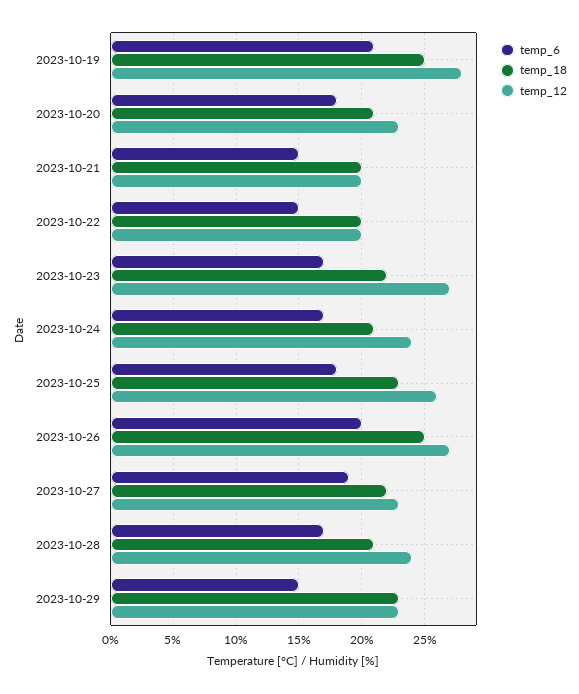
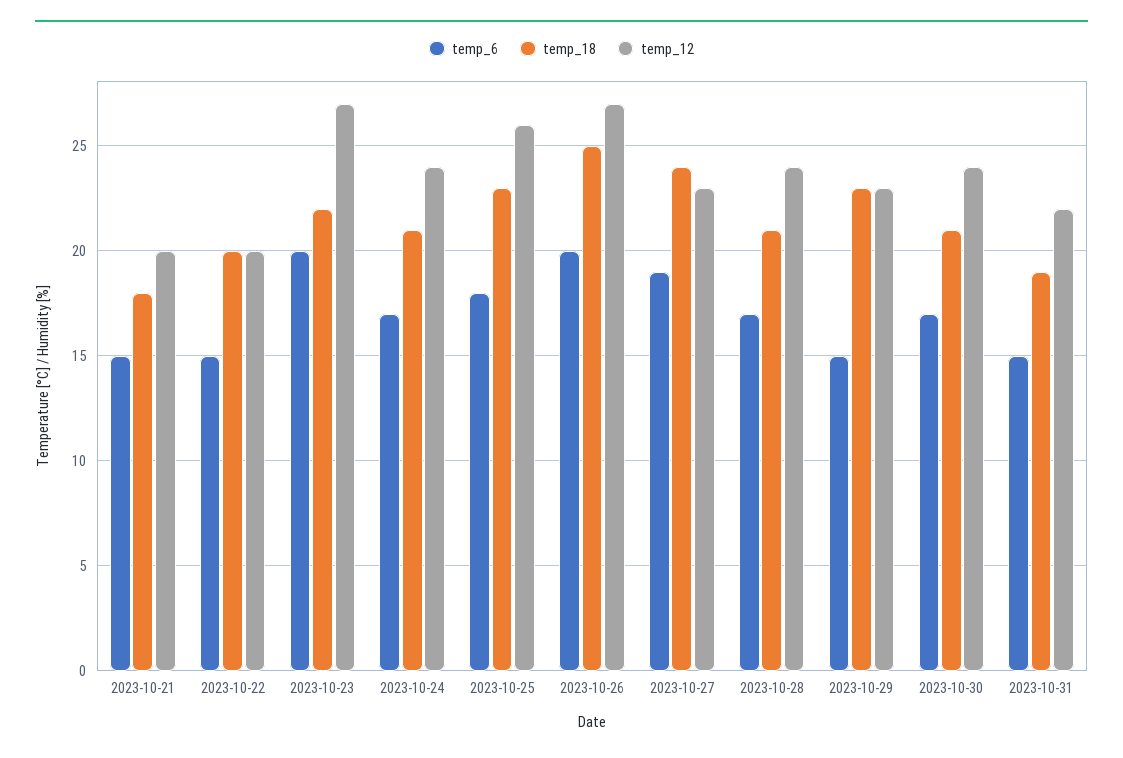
temp_6, 2023-10-19: 21 -> none
temp_18, 2023-10-19: 25 -> none
temp_12, 2023-10-19: 28 -> none
temp_6, 2023-10-20: 18 -> none
temp_18, 2023-10-20: 21 -> none
temp_12, 2023-10-20: 23 -> none
temp_18, 2023-10-21: 20 -> 18
temp_6, 2023-10-23: 17 -> 20
temp_18, 2023-10-27: 22 -> 24
temp_6, 2023-10-30: none -> 17
temp_18, 2023-10-30: none -> 21
temp_12, 2023-10-30: none -> 24
temp_6, 2023-10-31: none -> 15
temp_18, 2023-10-31: none -> 19
temp_12, 2023-10-31: none -> 22

